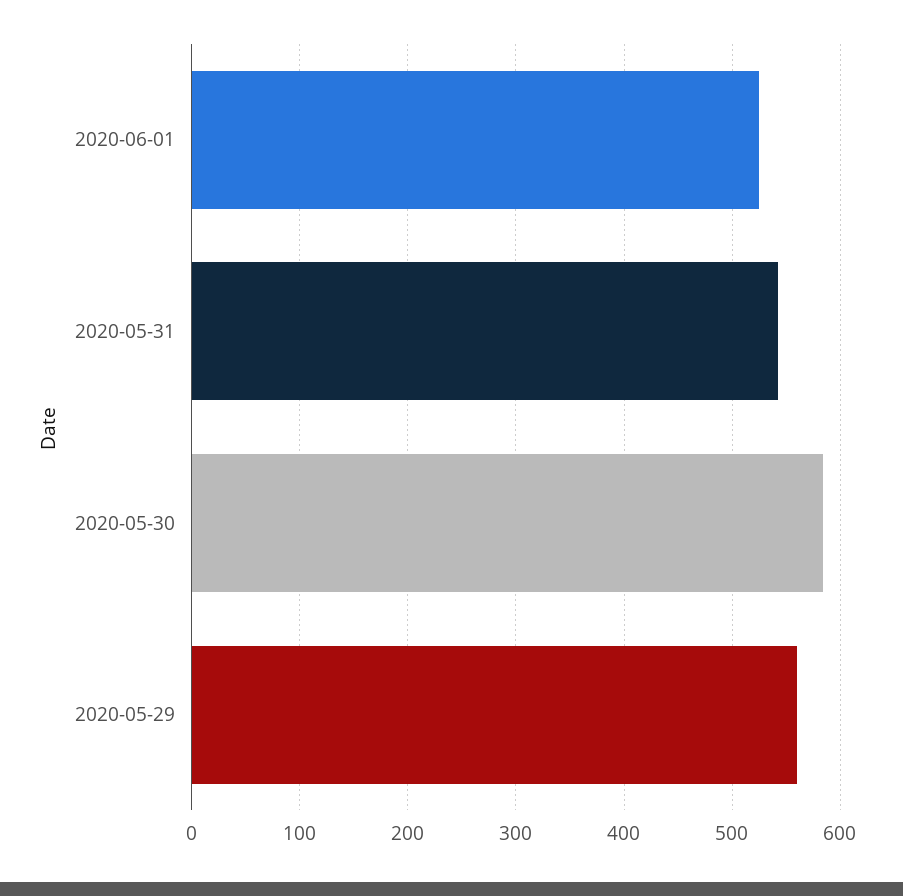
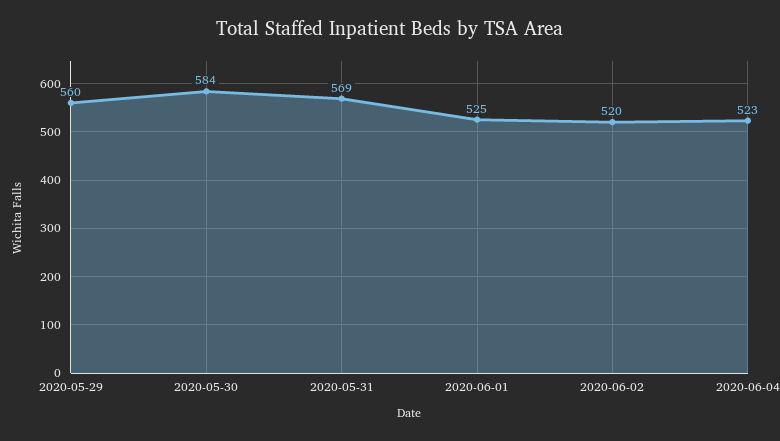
2020-05-31: 540 -> 569
2020-06-02: none -> 520
2020-06-04: none -> 523

